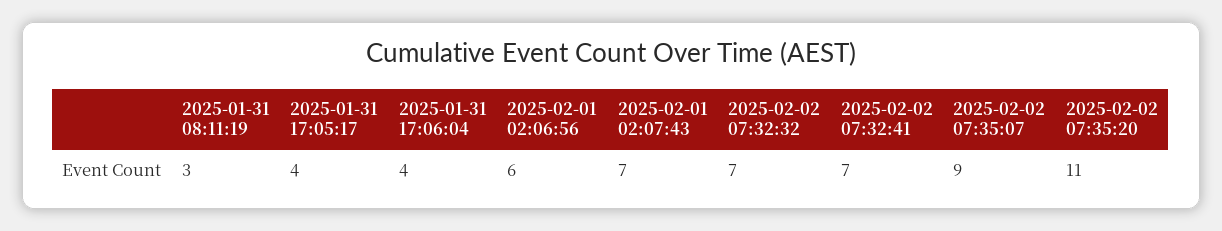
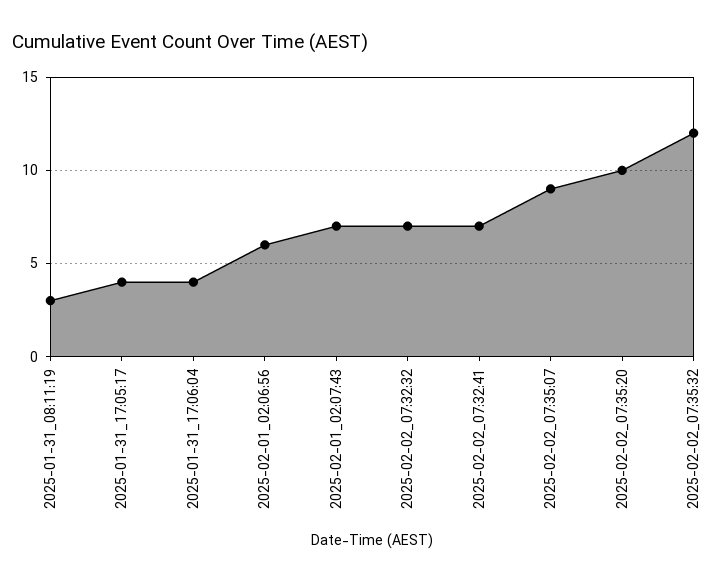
2025-02-02 07:35:20: 11 -> 10
2025-02-02_07:35:32: none -> 12

